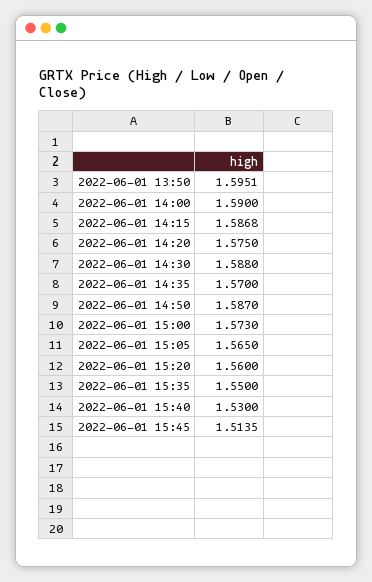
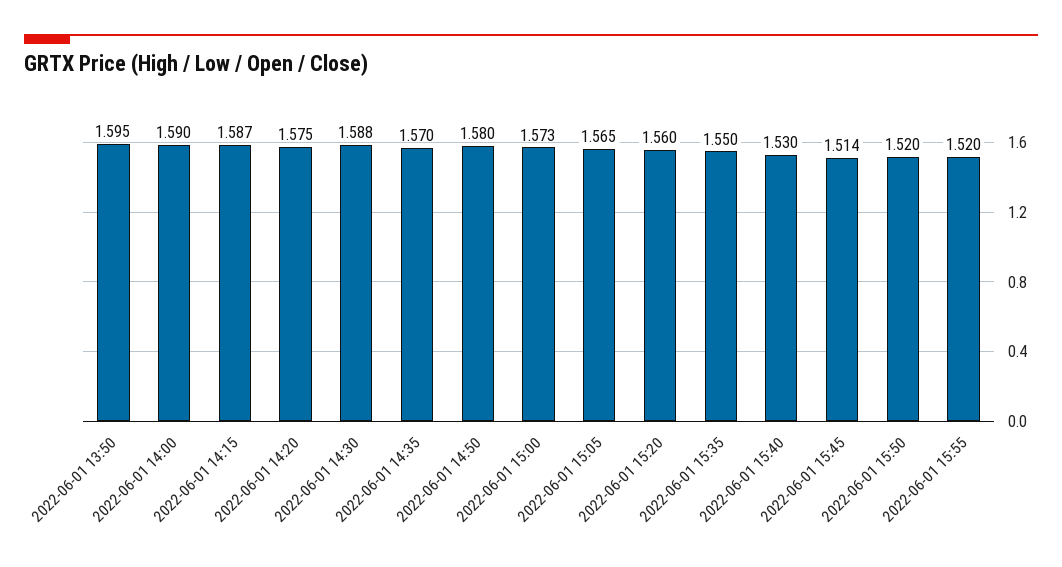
2022-06-01 14:50: 1.587 -> 1.58
2022-06-01 15:50: none -> 1.52
2022-06-01 15:55: none -> 1.52

